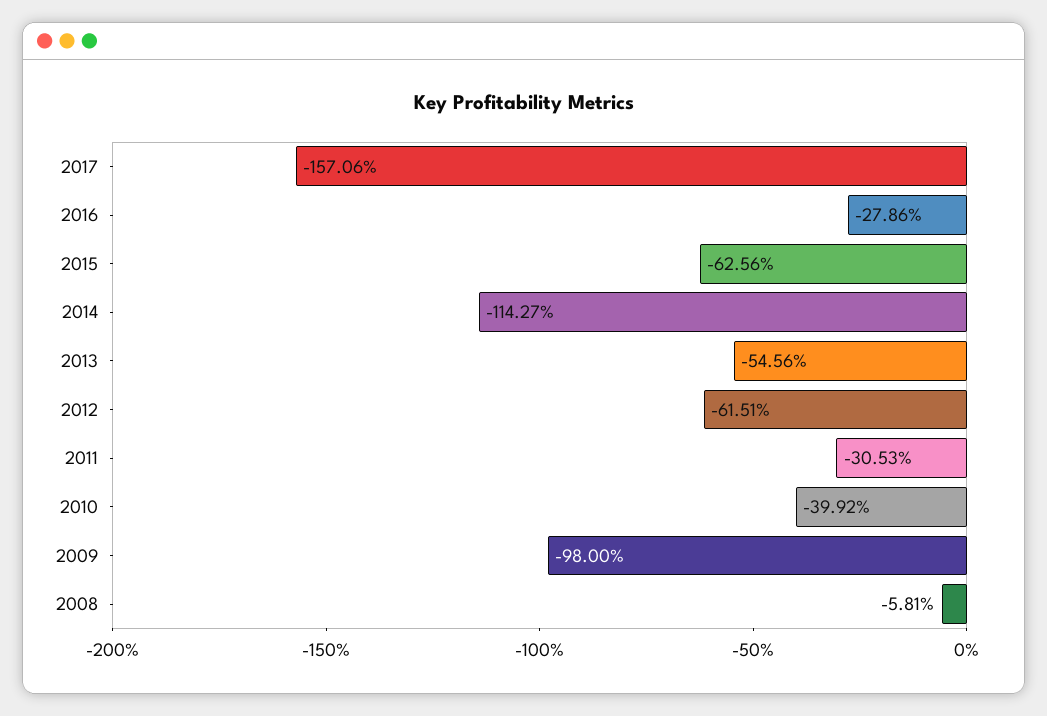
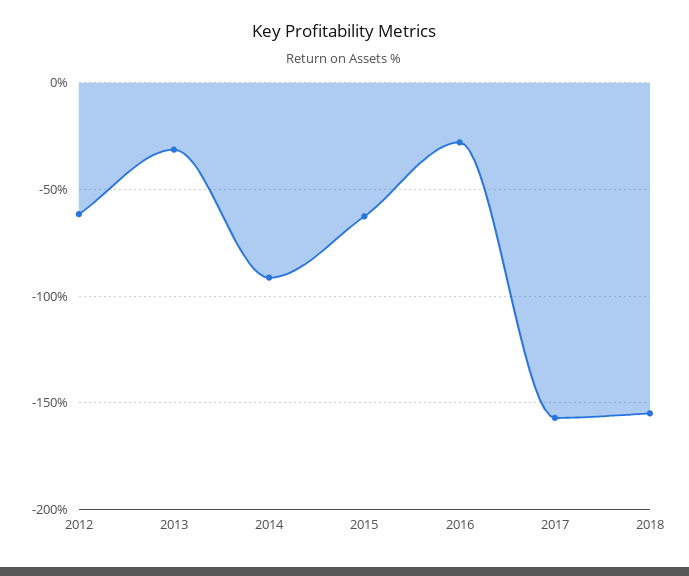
2014: -114.27 -> -90
2013: -54.56 -> -30
2011: -30.53 -> none
2010: -39.92 -> none
2009: -98 -> none
2008: -5.81 -> none
2018: none -> -155

